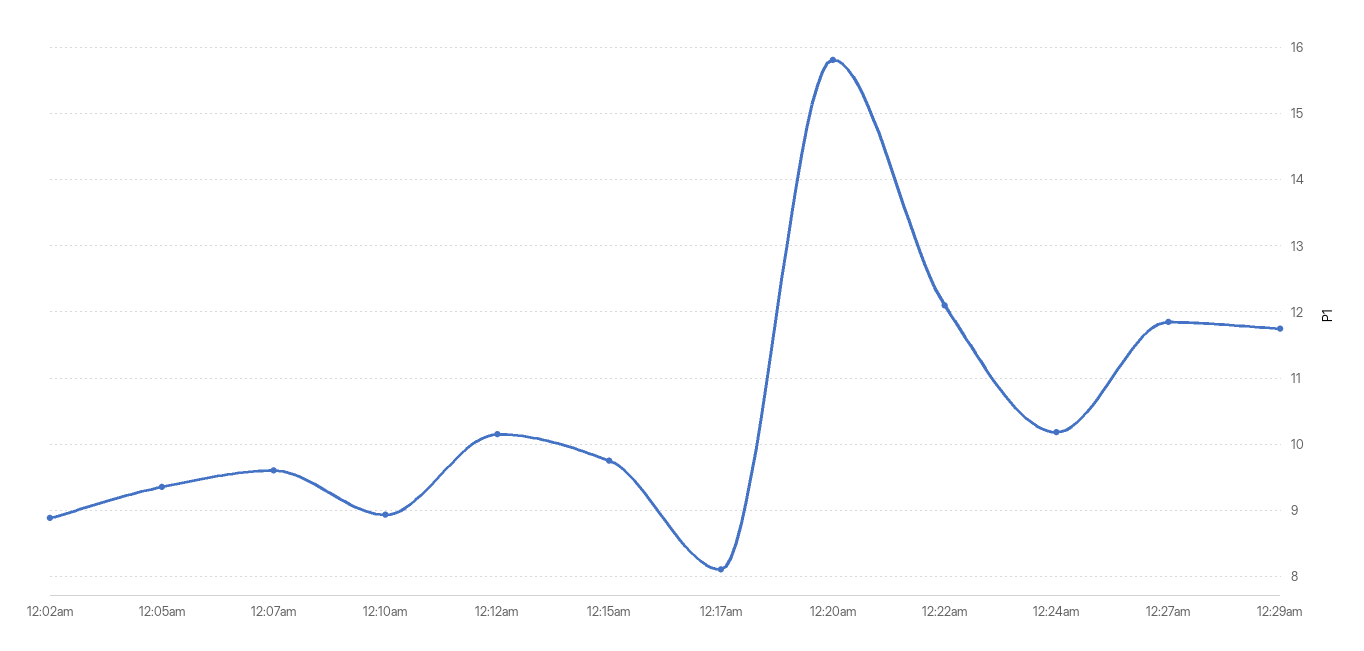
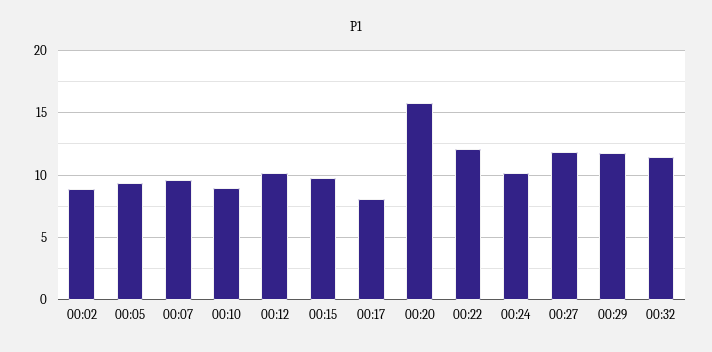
00:32: none -> 11.5

